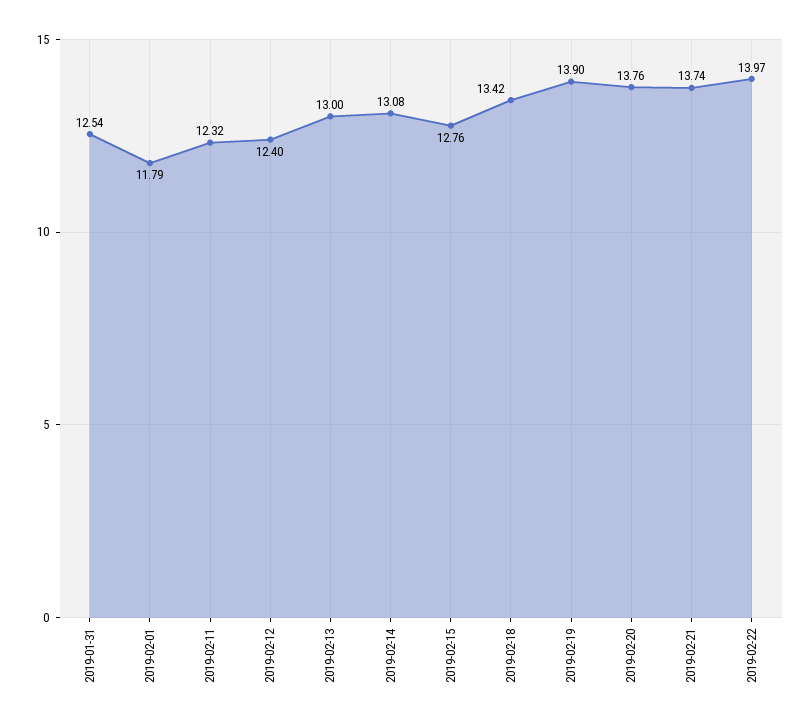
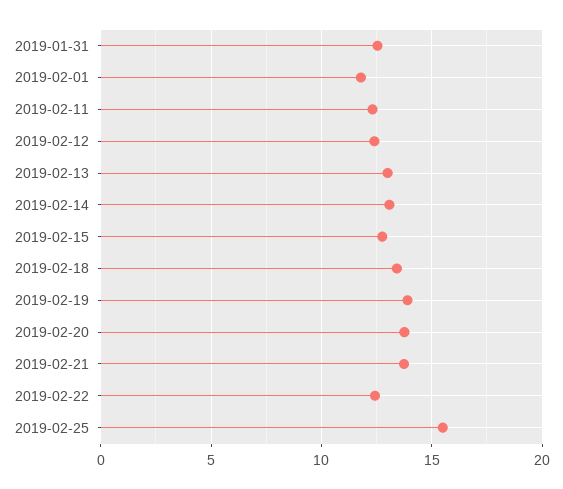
2019-02-22: 13.97 -> 12.5
2019-02-25: none -> 15.5

